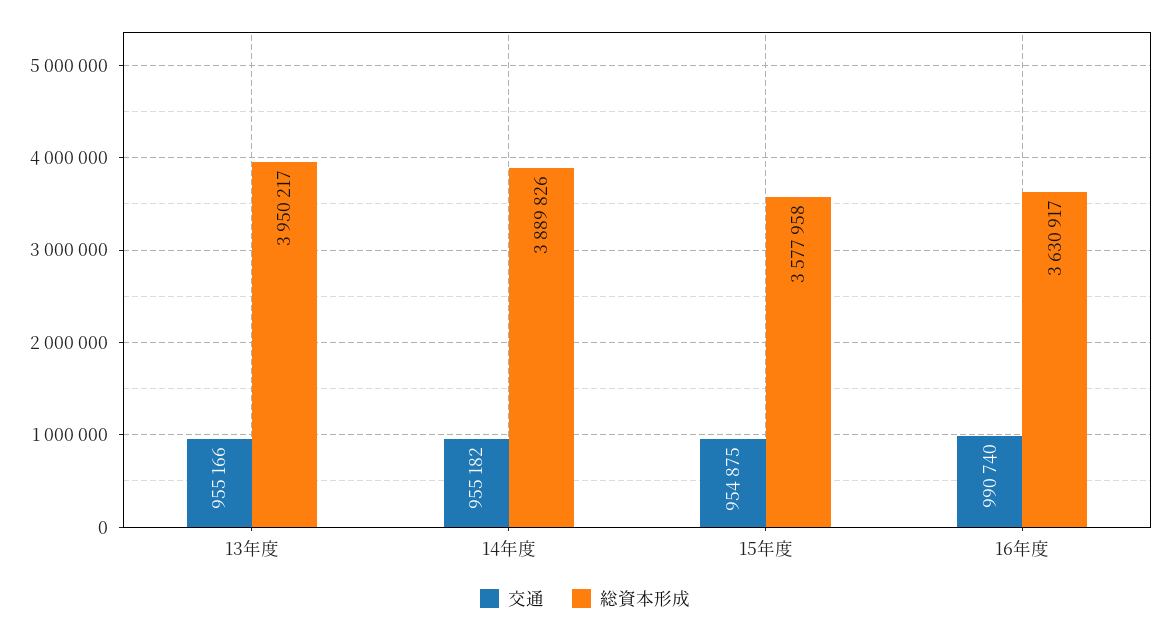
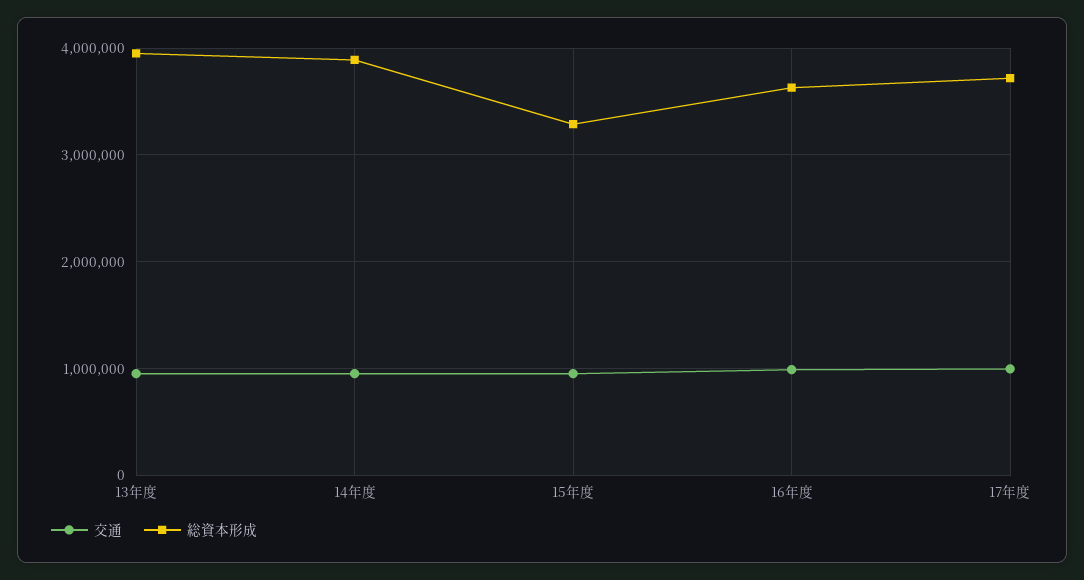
総資本形成, 15年度: 3577958 -> 3300000
交通, 17年度: none -> 1000000
総資本形成, 17年度: none -> 3700000

